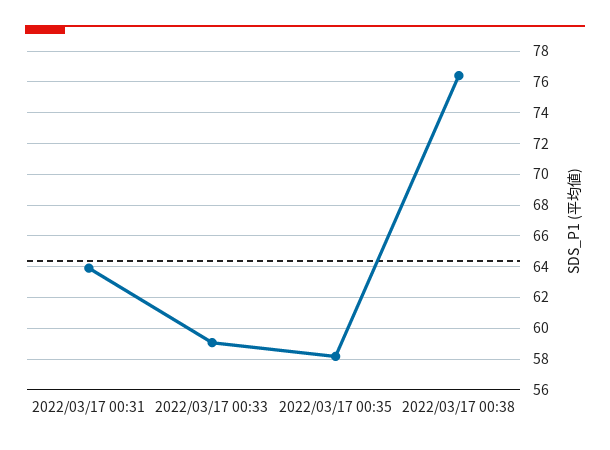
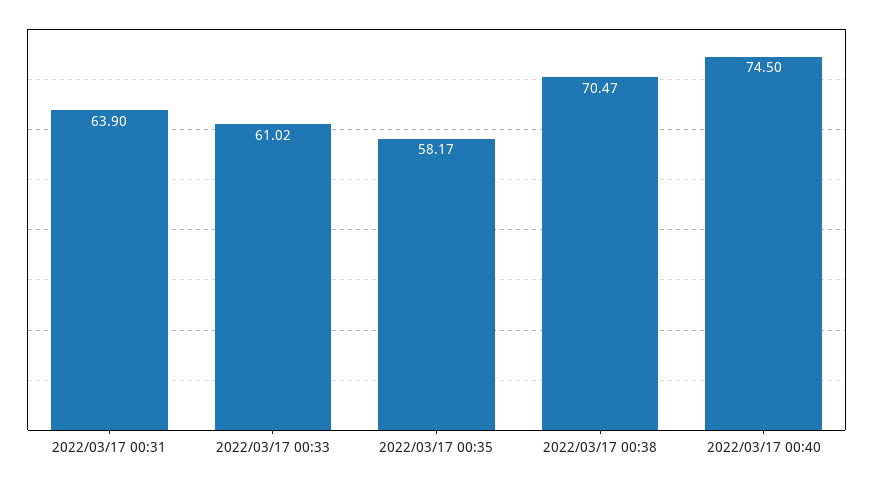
2022/03/17 00:33: 59 -> 61.02
2022/03/17 00:38: 76.5 -> 70.47
2022/03/17 00:40: none -> 74.5

